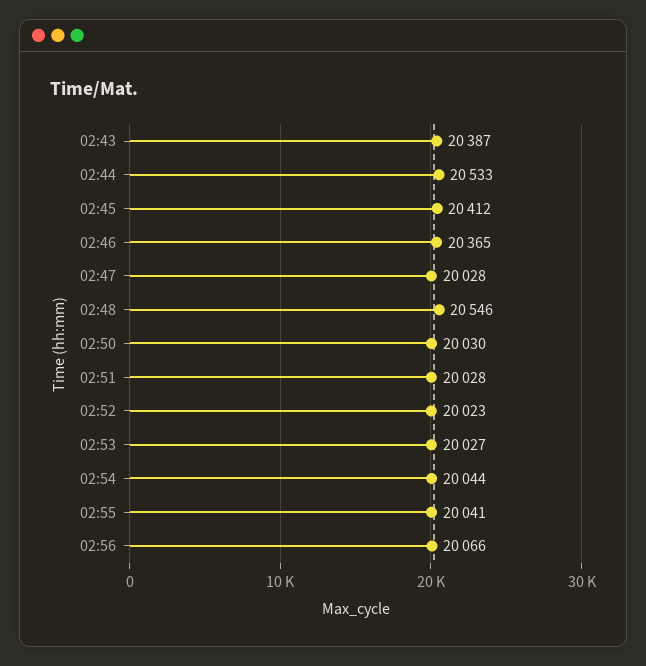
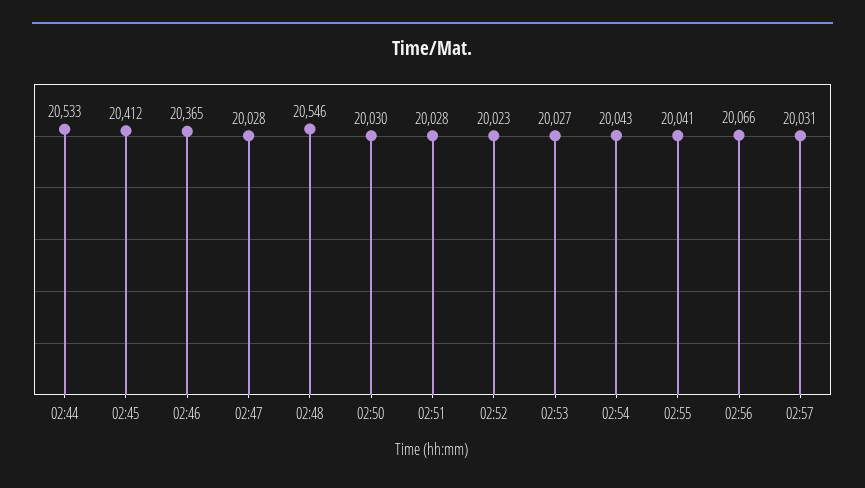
02:43: 20387 -> none
02:54: 20044 -> 20043
02:57: none -> 20031

